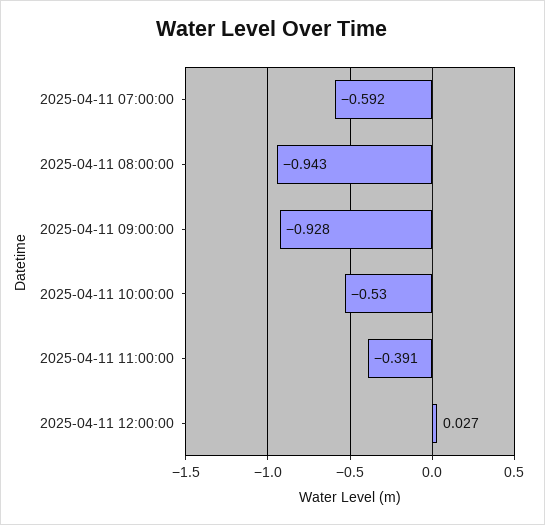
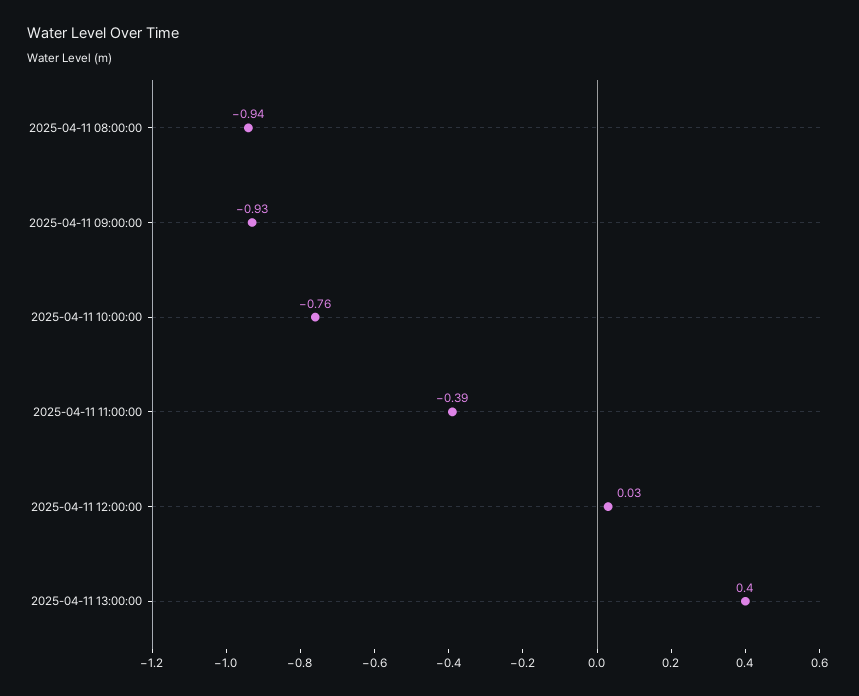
2025-04-11 07:00:00: -0.592 -> none
2025-04-11 10:00:00: -0.53 -> -0.76
2025-04-11 13:00:00: none -> 0.4

